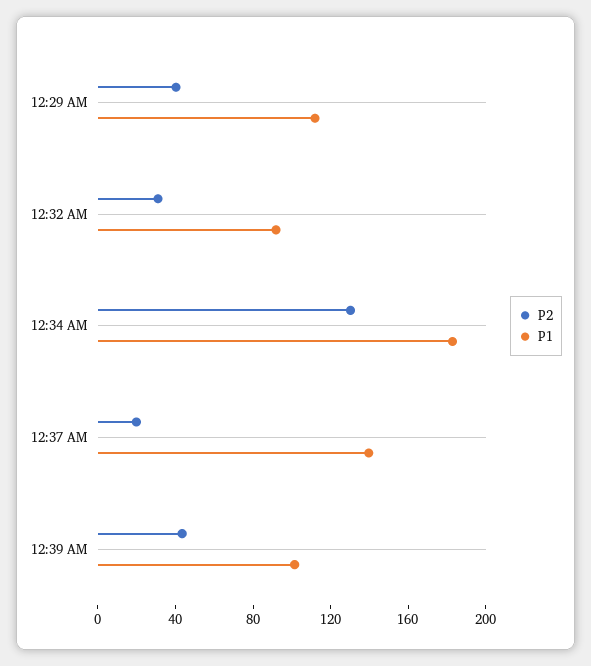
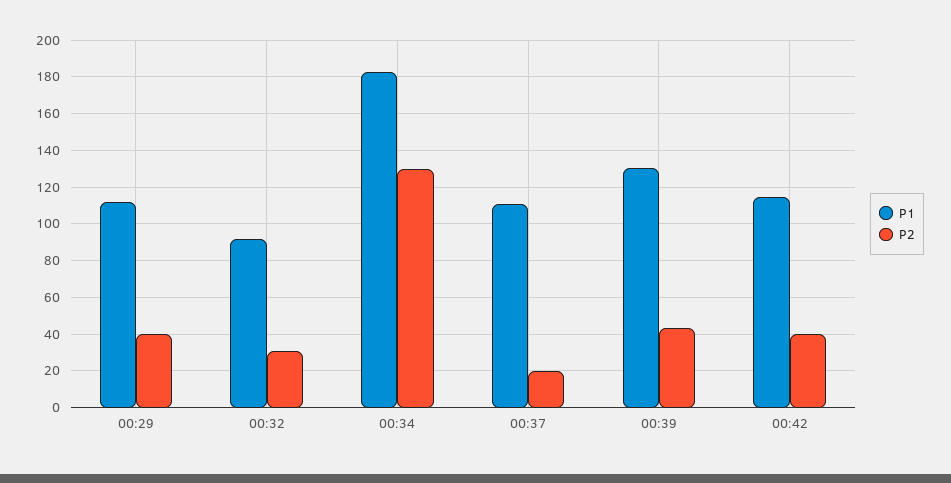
P1, 12:37 AM: 140 -> 110
P1, 12:39 AM: 100 -> 130
P1, 00:42: none -> 115
P2, 00:42: none -> 40

